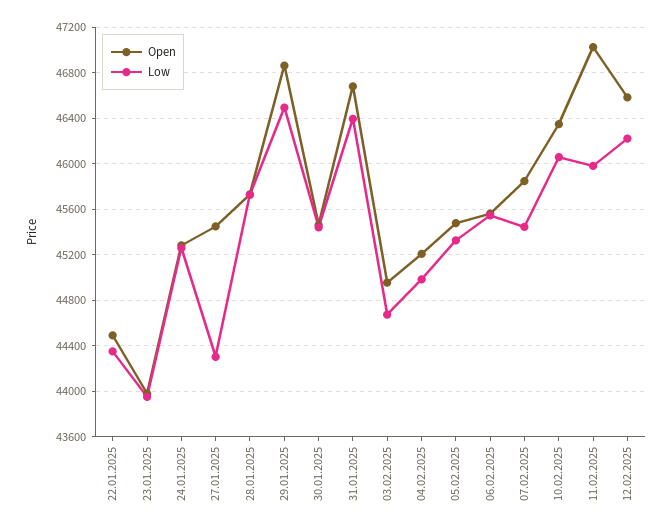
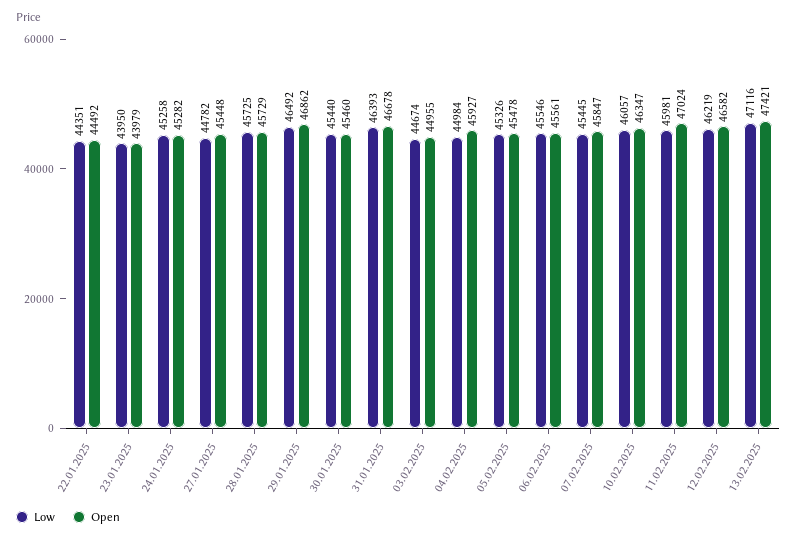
Low, 27.01.2025: 44300 -> 44782
Open, 04.02.2025: 45200 -> 45927
Low, 13.02.2025: none -> 47116
Open, 13.02.2025: none -> 47421

